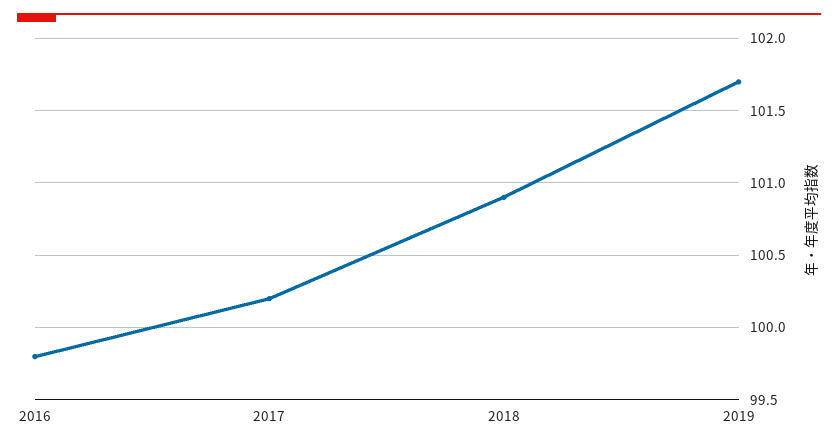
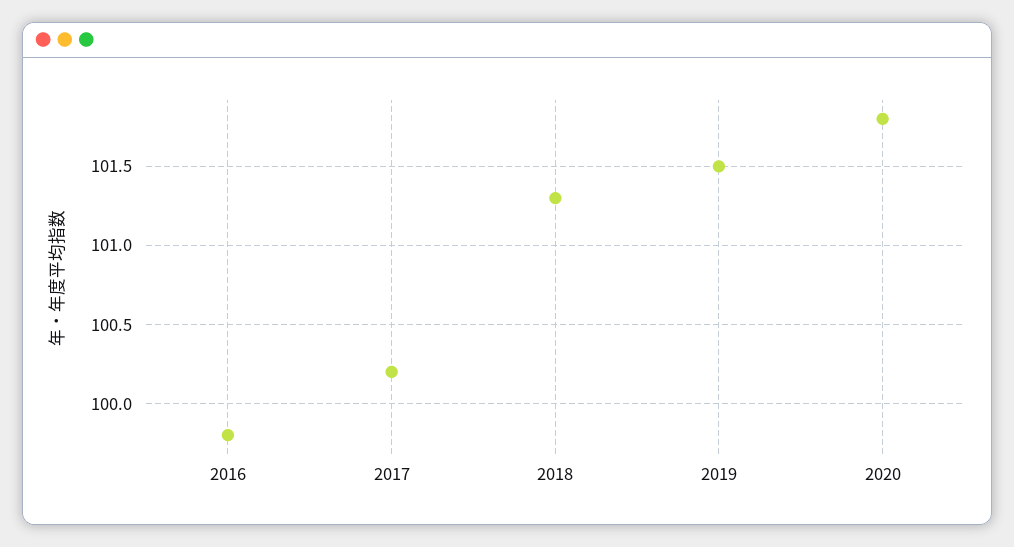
2018: 100.9 -> 101.3
2019: 101.7 -> 101.5
2020: none -> 101.8

